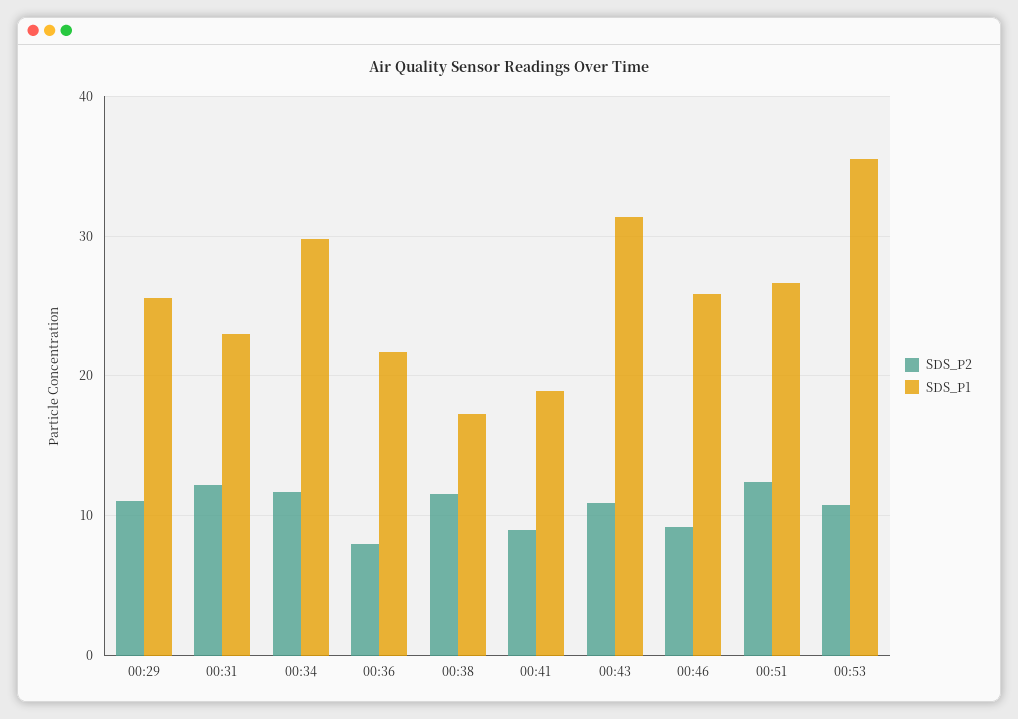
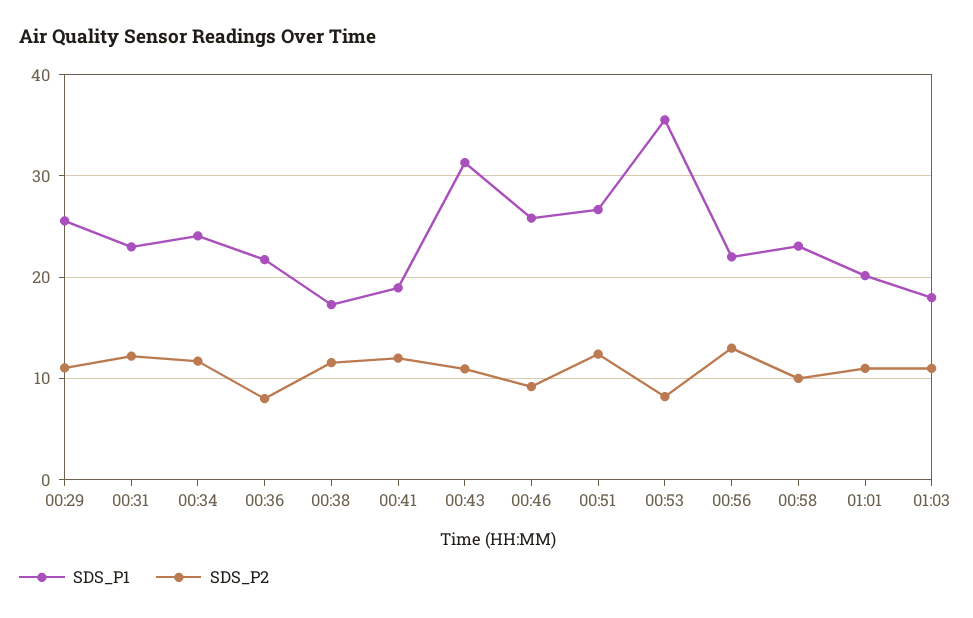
SDS_P1, 00:34: 30 -> 24
SDS_P2, 00:41: 9 -> 12
SDS_P2, 00:53: 11 -> 8
SDS_P1, 00:56: none -> 22
SDS_P2, 00:56: none -> 13
SDS_P1, 00:58: none -> 23
SDS_P2, 00:58: none -> 10
SDS_P1, 01:01: none -> 20
SDS_P2, 01:01: none -> 11
SDS_P1, 01:03: none -> 18
SDS_P2, 01:03: none -> 11

